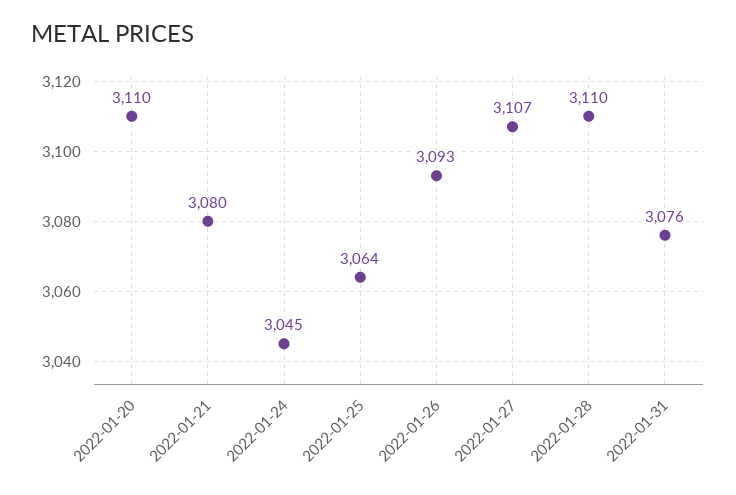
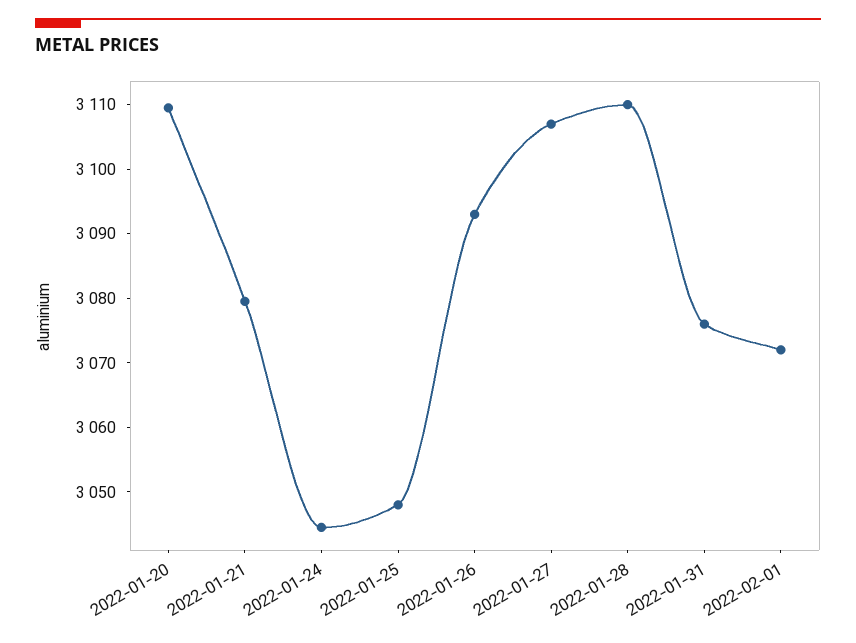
2022-01-25: 3064 -> 3048
2022-02-01: none -> 3072

